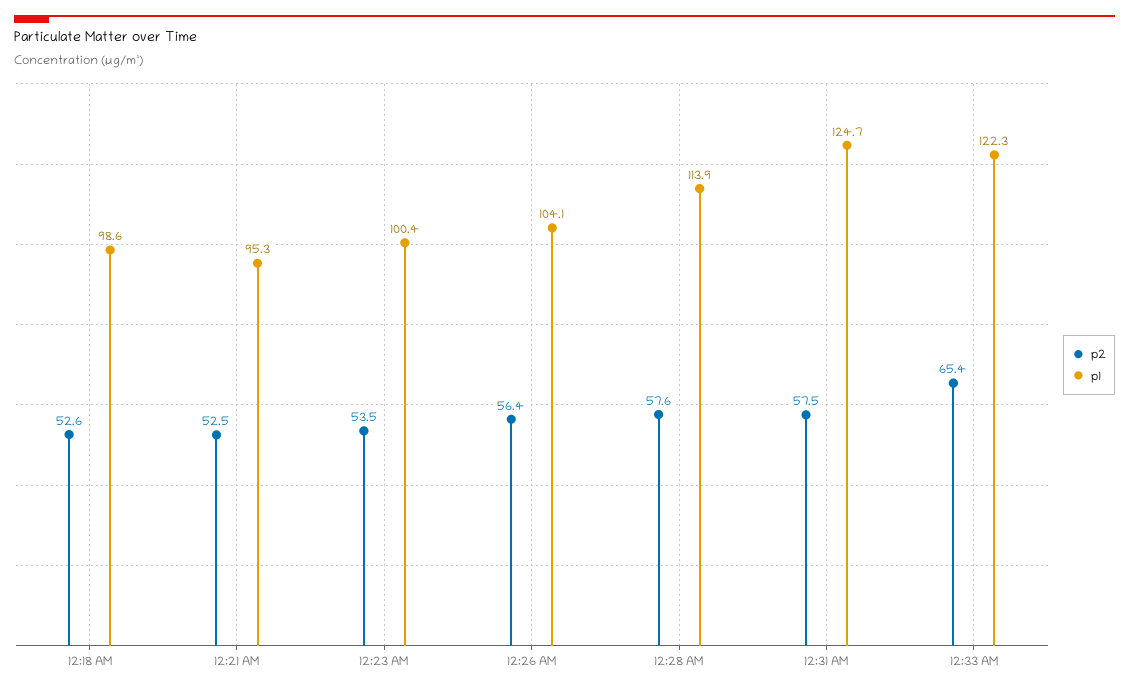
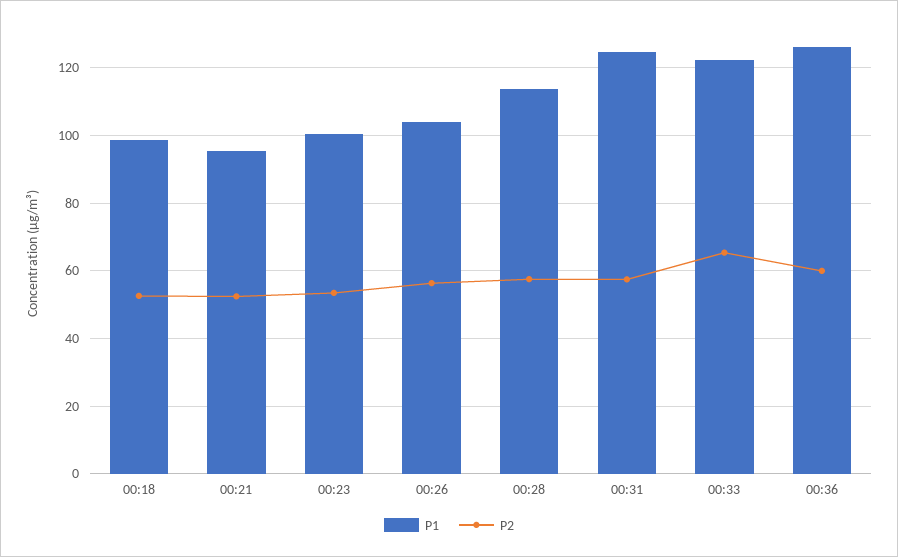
p1, 00:36: none -> 126
p2, 00:36: none -> 60

